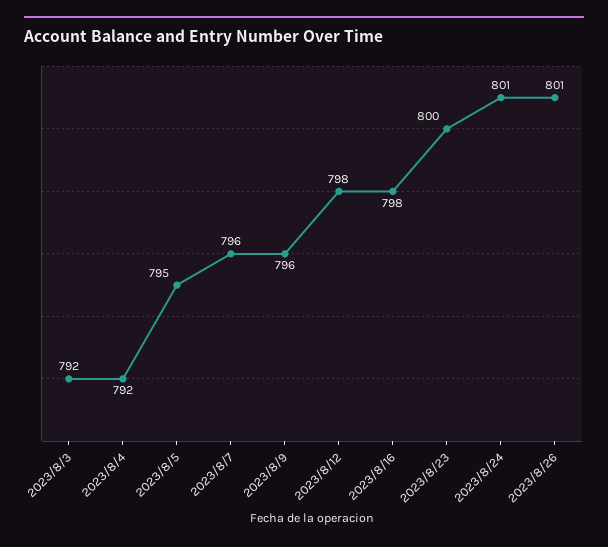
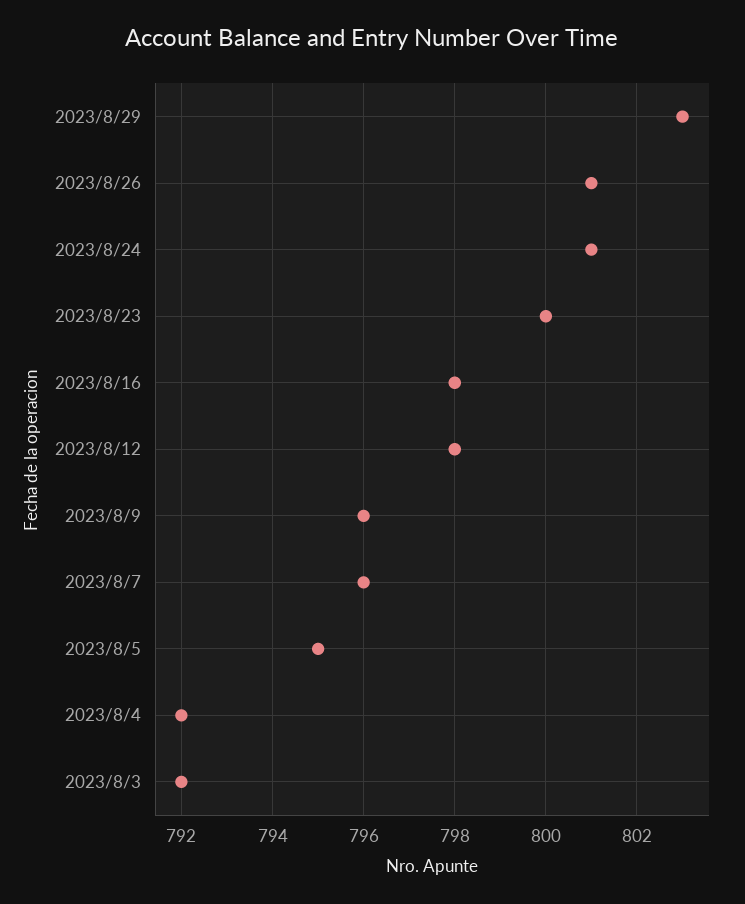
2023/8/29: none -> 803

